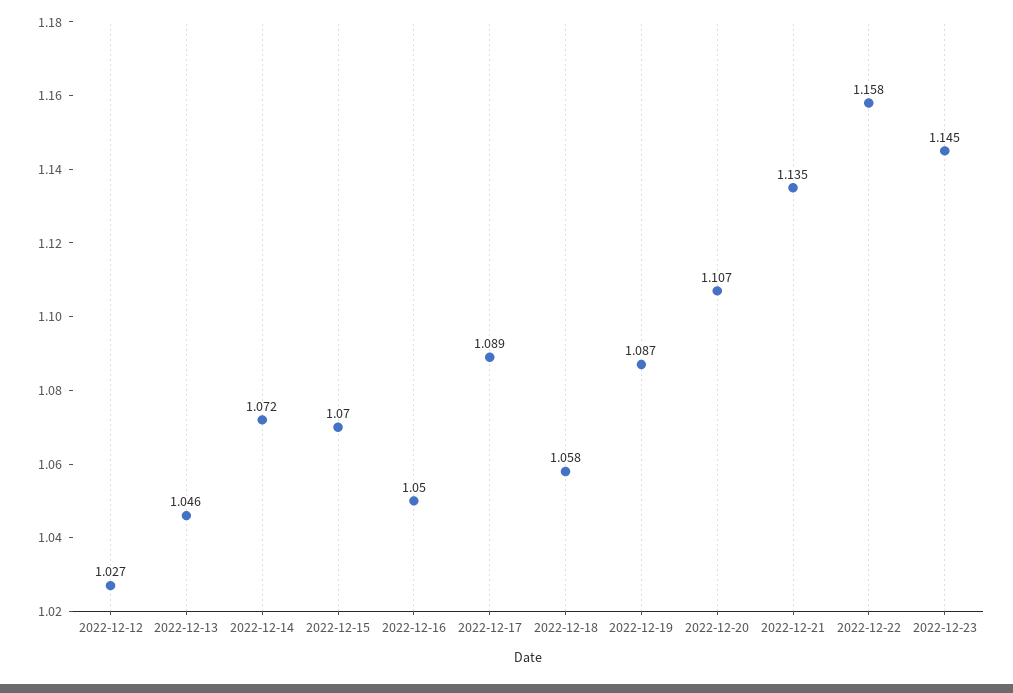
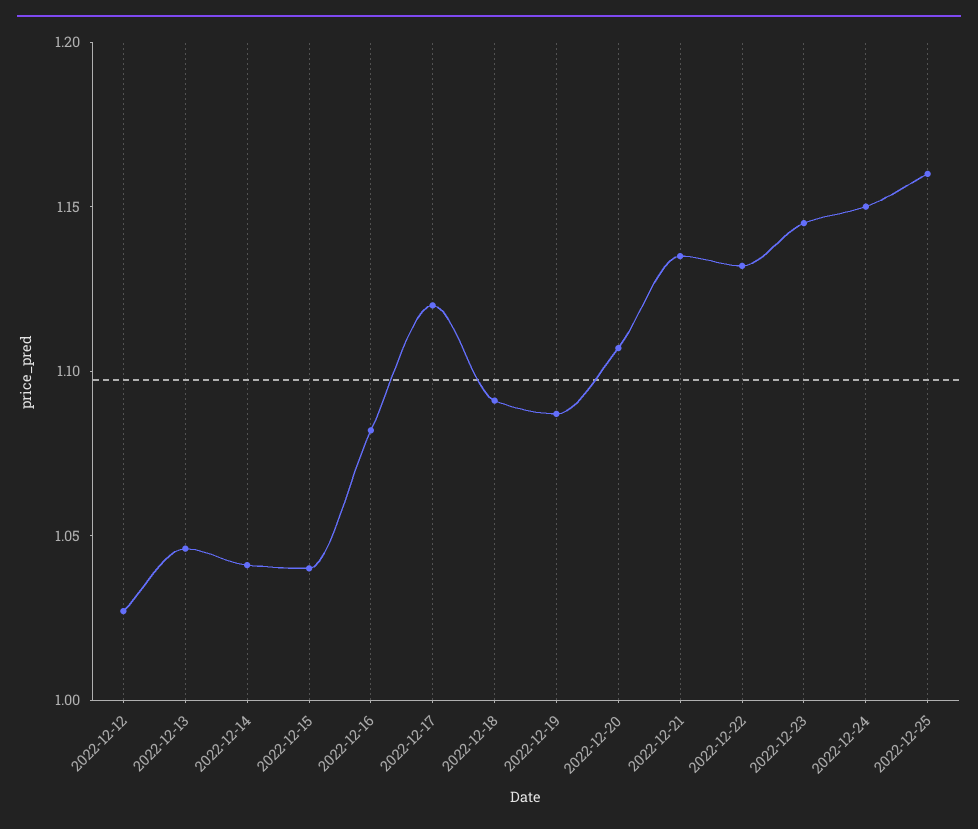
2022-12-14: 1.072 -> 1.04
2022-12-15: 1.07 -> 1.04
2022-12-16: 1.05 -> 1.08
2022-12-17: 1.089 -> 1.12
2022-12-18: 1.058 -> 1.09
2022-12-22: 1.158 -> 1.13
2022-12-24: none -> 1.15
2022-12-25: none -> 1.16

